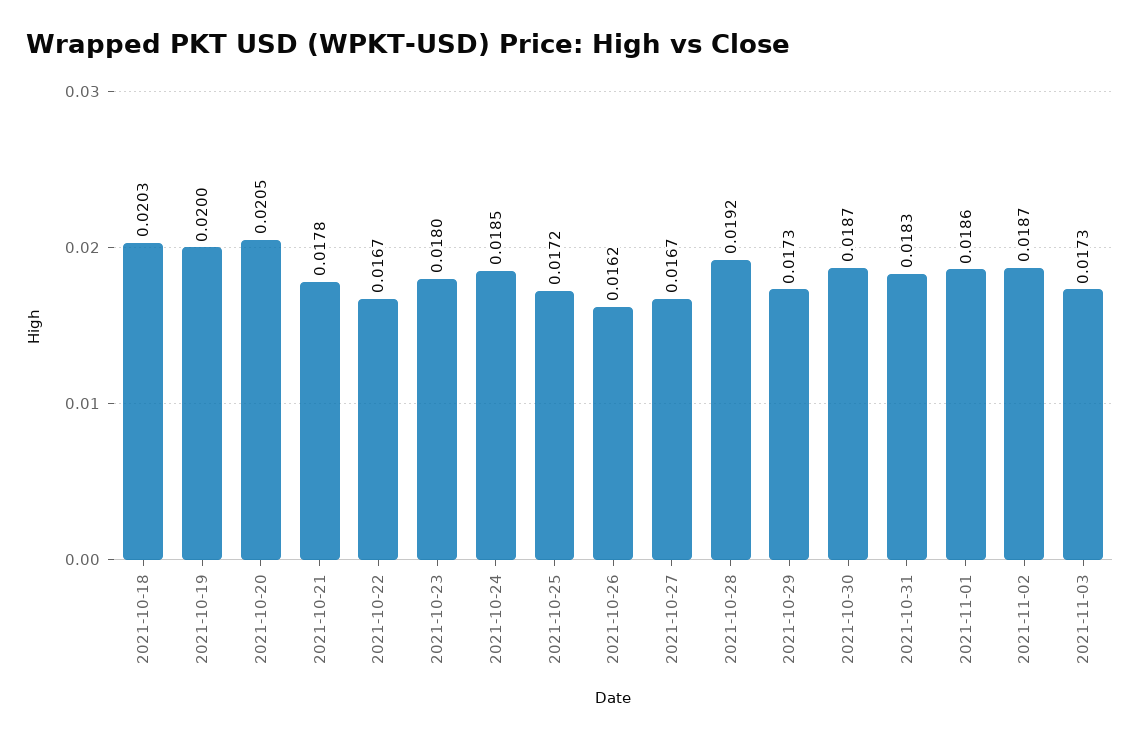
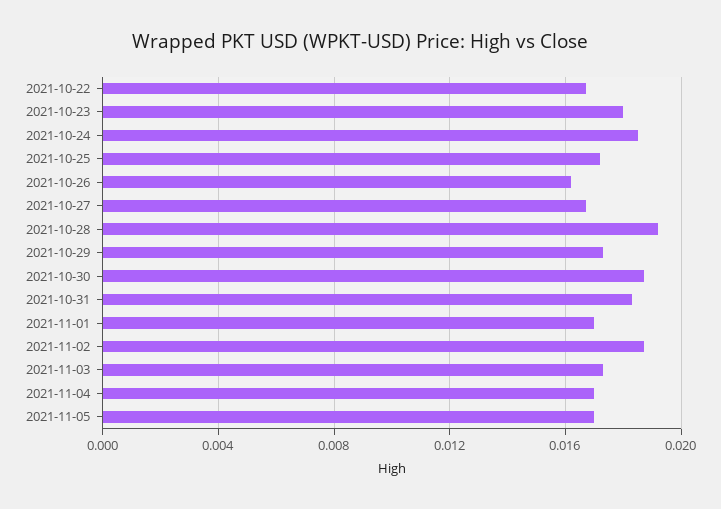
2021-10-18: 0.0203 -> none
2021-10-19: 0.02 -> none
2021-10-20: 0.0205 -> none
2021-10-21: 0.0178 -> none
2021-11-01: 0.0186 -> 0.017
2021-11-04: none -> 0.017
2021-11-05: none -> 0.017

